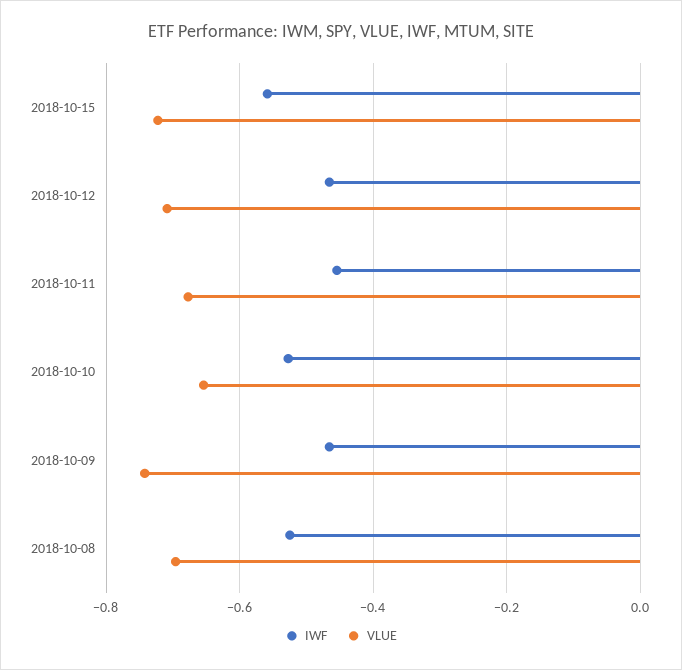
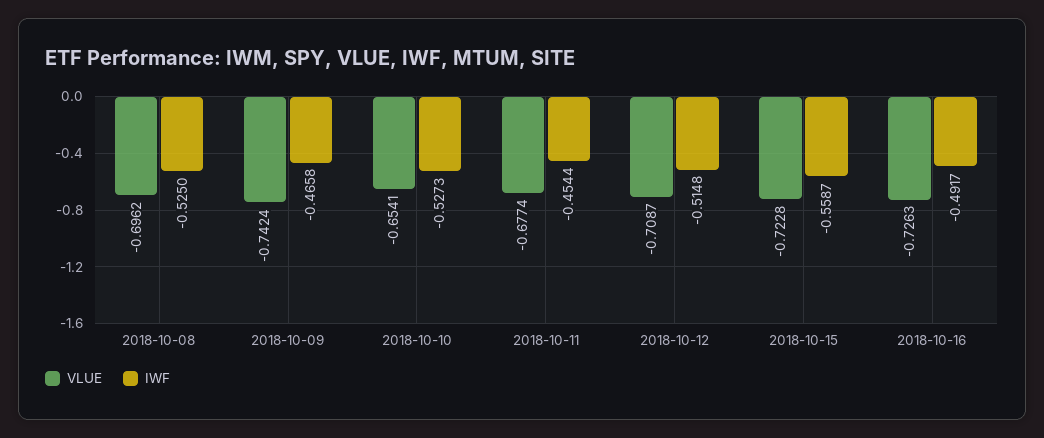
IWF, 2018-10-12: -0.46 -> -0.5148
VLUE, 2018-10-16: none -> -0.7263
IWF, 2018-10-16: none -> -0.4917

